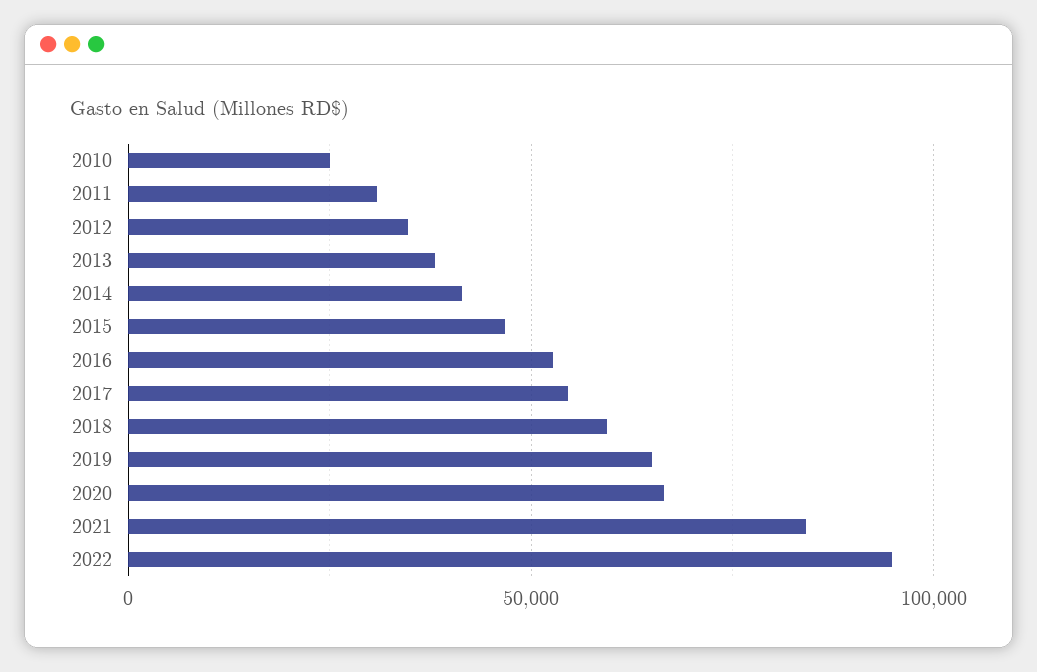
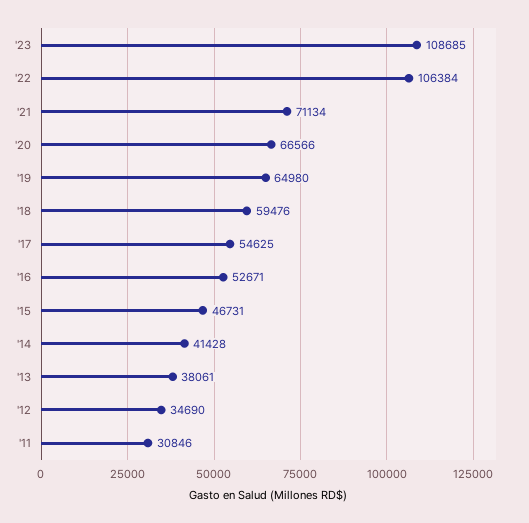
2010: 25000 -> none
2021: 85000 -> 71134
2022: 95000 -> 106384
'23: none -> 108685

